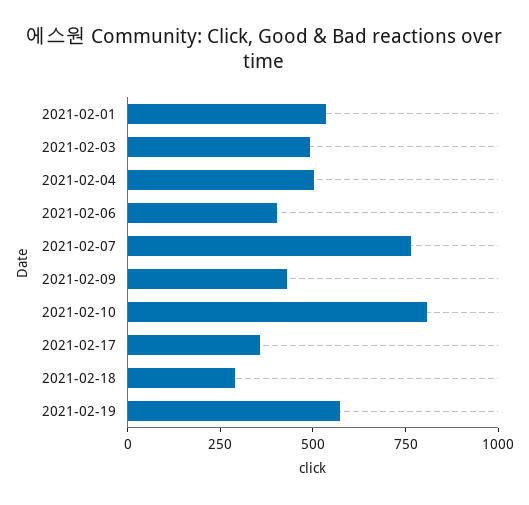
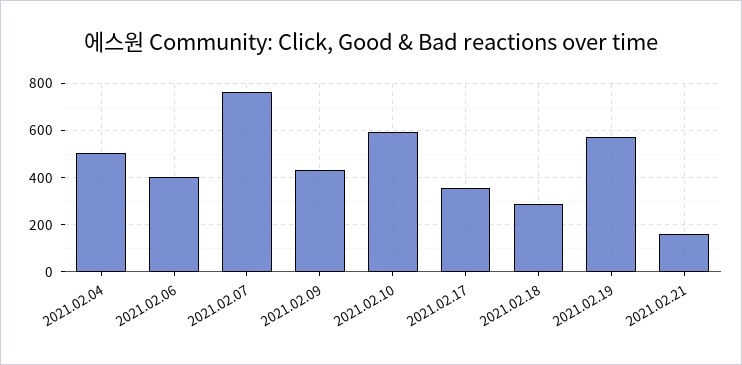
2021-02-01: 550 -> none
2021-02-03: 500 -> none
2021-02-10: 800 -> 600
2021.02.21: none -> 150

